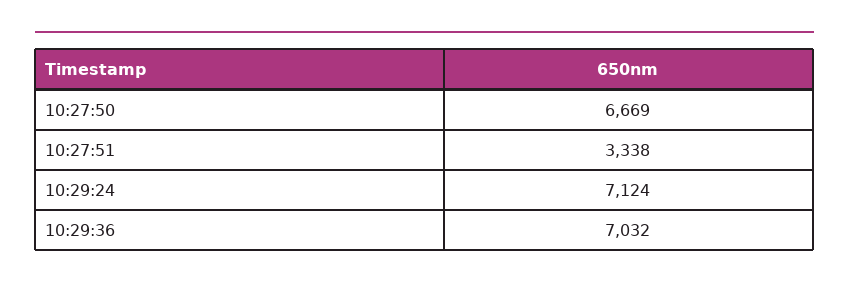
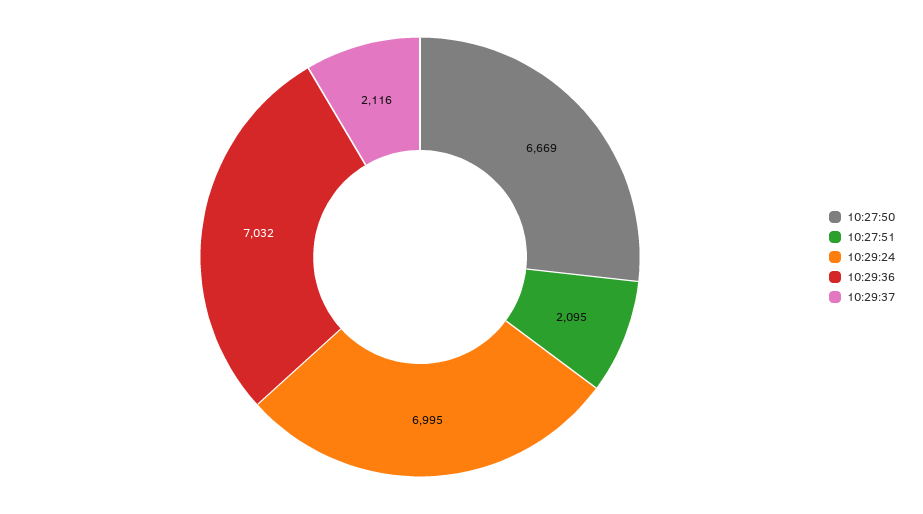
10:27:51: 3338 -> 2095
10:29:24: 7124 -> 6995
10:29:37: none -> 2116

